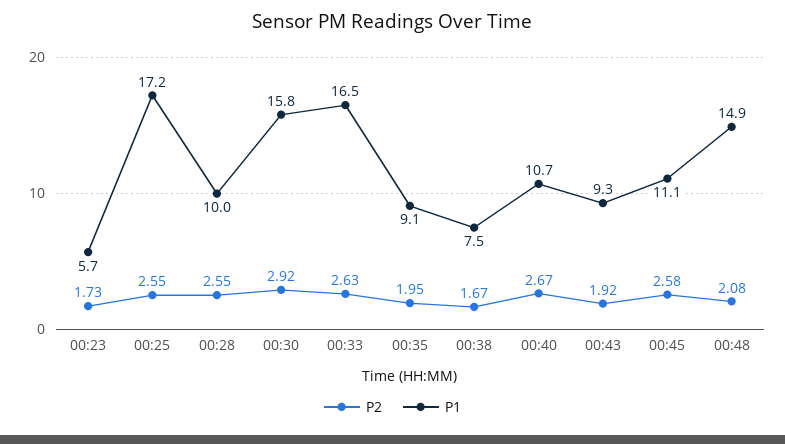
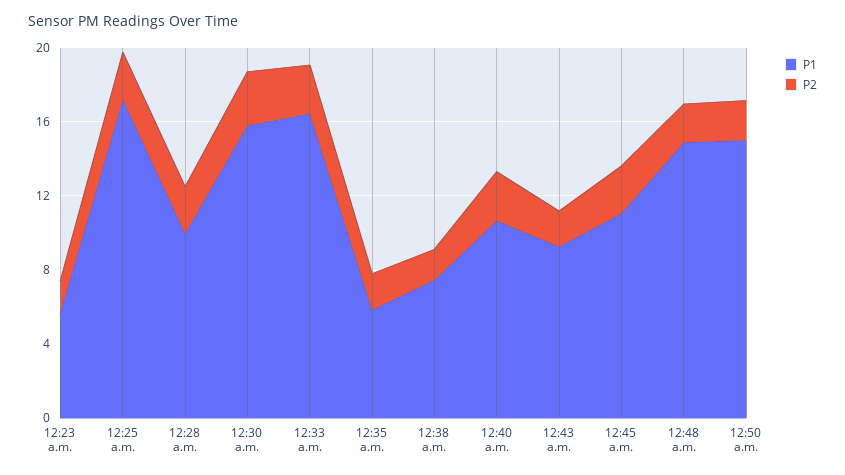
P1, 00:35: 9.1 -> 6
P1, 12:50 a.m.: none -> 15
P2, 12:50 a.m.: none -> 2

